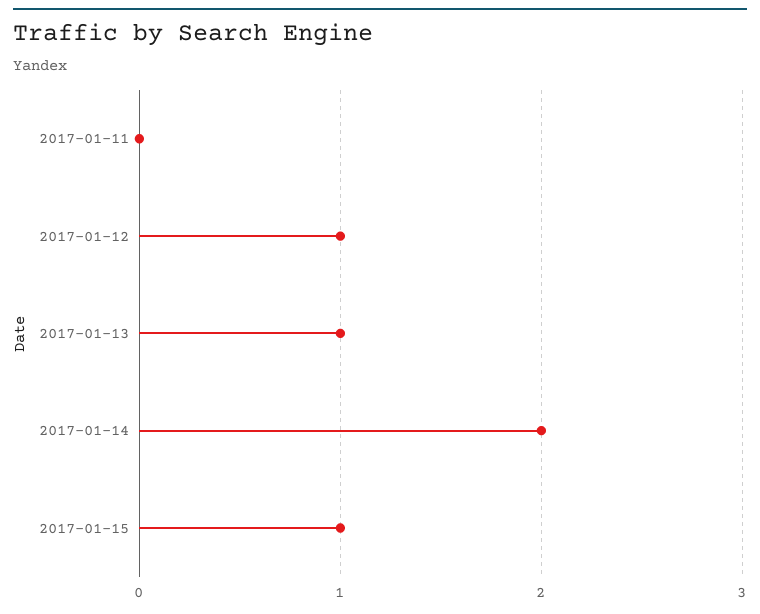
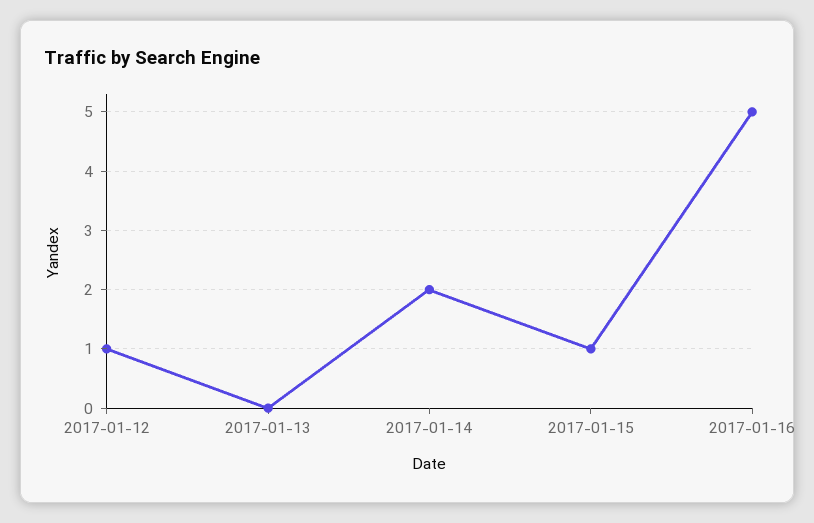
2017-01-11: 0 -> none
2017-01-13: 1 -> 0
2017-01-16: none -> 5

